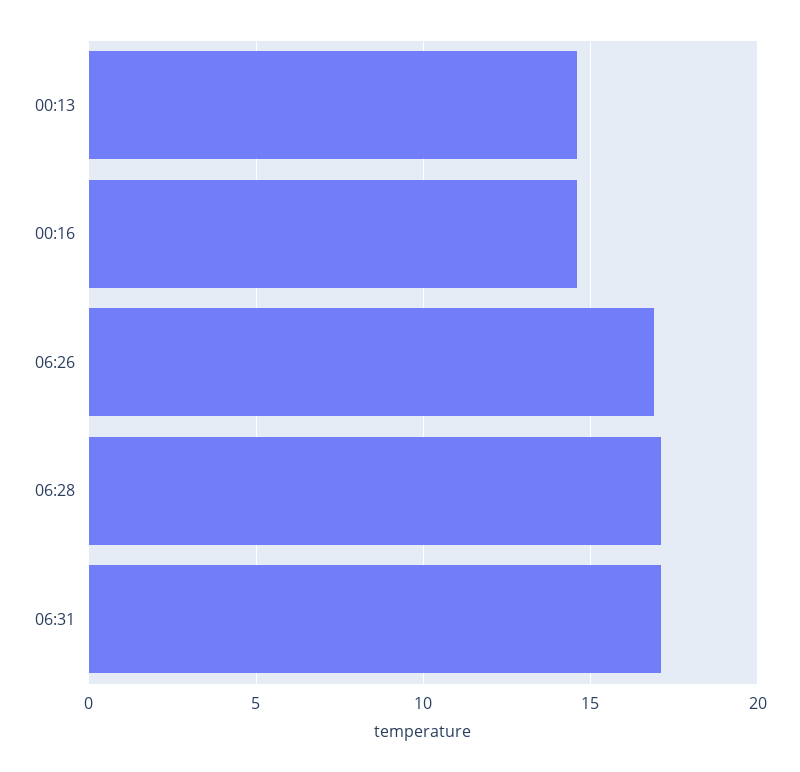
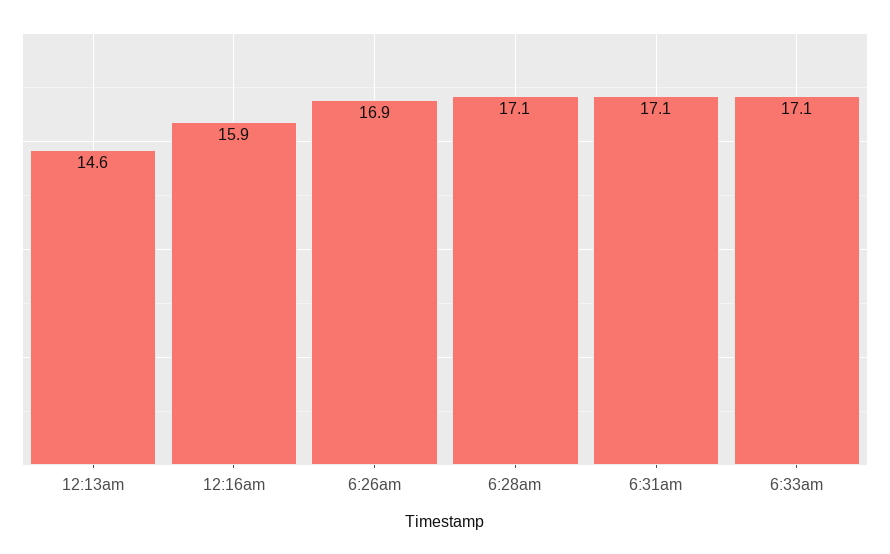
00:16: 14.5 -> 15.9
6:33am: none -> 17.1

